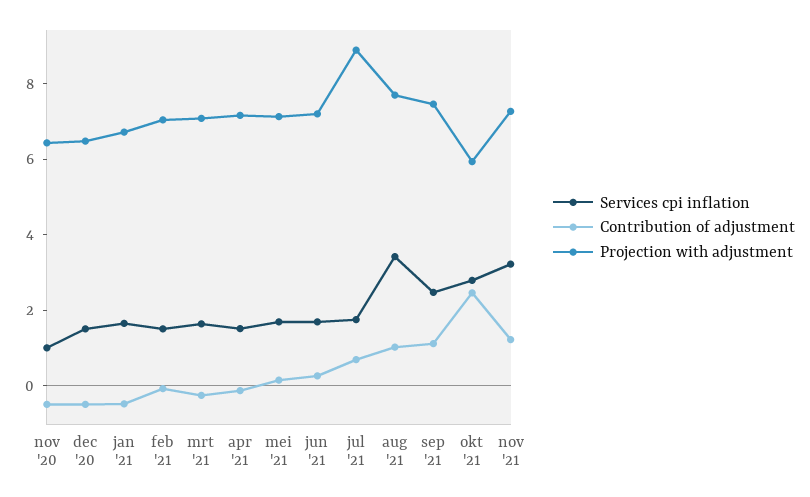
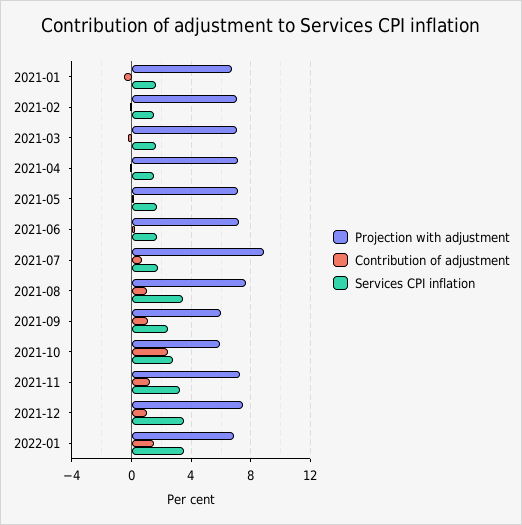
Services cpi inflation, nov '20: 1 -> none
Contribution of adjustment, nov '20: -0.5 -> none
Projection with adjustment, nov '20: 6.5 -> none
Services cpi inflation, dec '20: 1.5 -> none
Contribution of adjustment, dec '20: -0.5 -> none
Projection with adjustment, dec '20: 6.5 -> none
Projection with adjustment, sep '21: 7.5 -> 6
Projection with adjustment, 2021-12: none -> 7.5
Contribution of adjustment, 2021-12: none -> 1
Services cpi inflation, 2021-12: none -> 3.5
Projection with adjustment, 2022-01: none -> 7
Contribution of adjustment, 2022-01: none -> 1.5
Services cpi inflation, 2022-01: none -> 3.5

